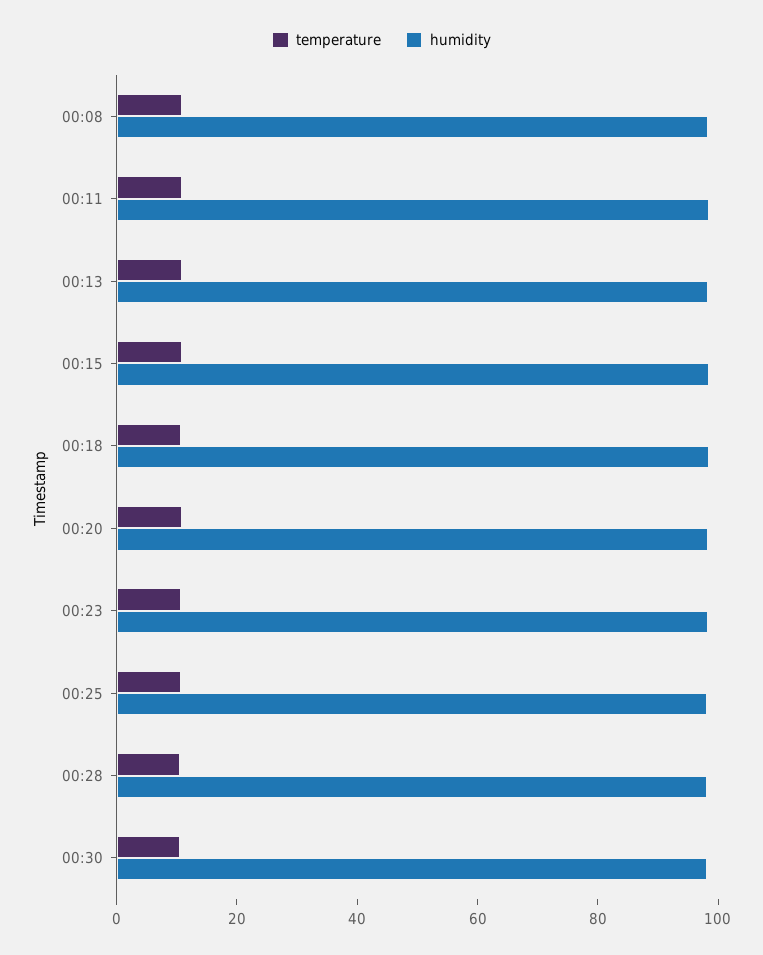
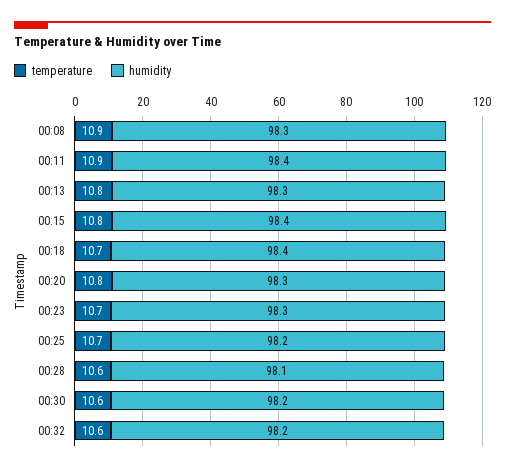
temperature, 00:32: none -> 10.6
humidity, 00:32: none -> 98.2

